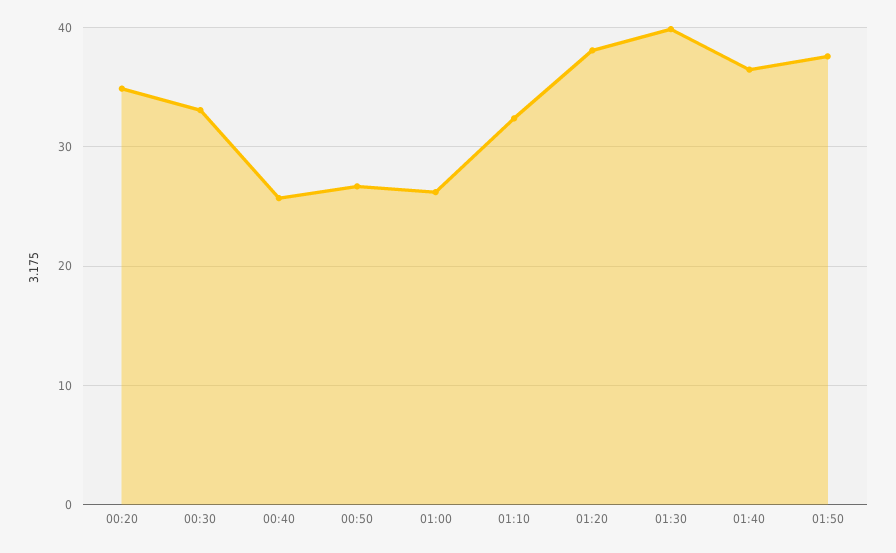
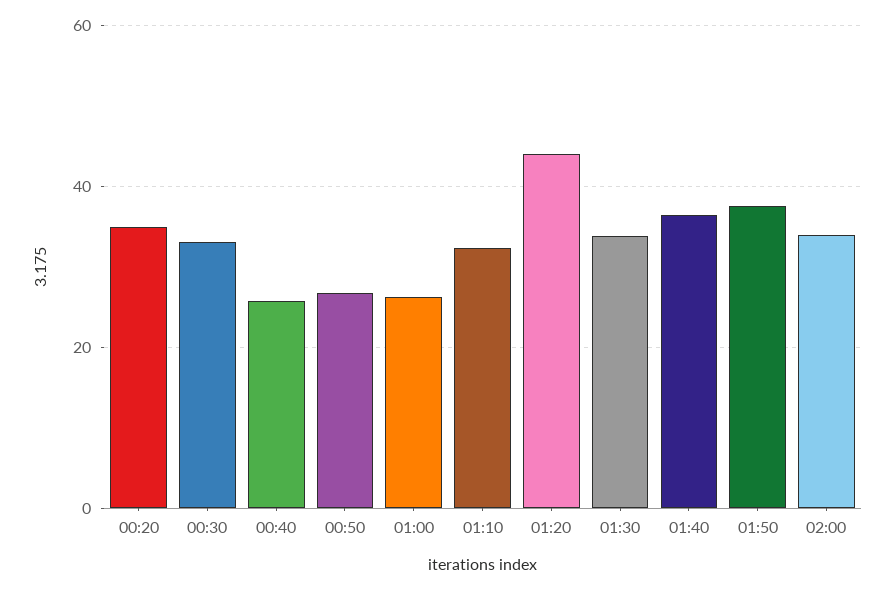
01:20: 38 -> 44
01:30: 40 -> 34
02:00: none -> 34

